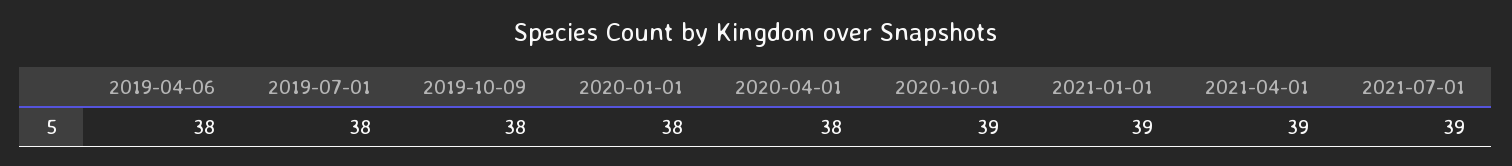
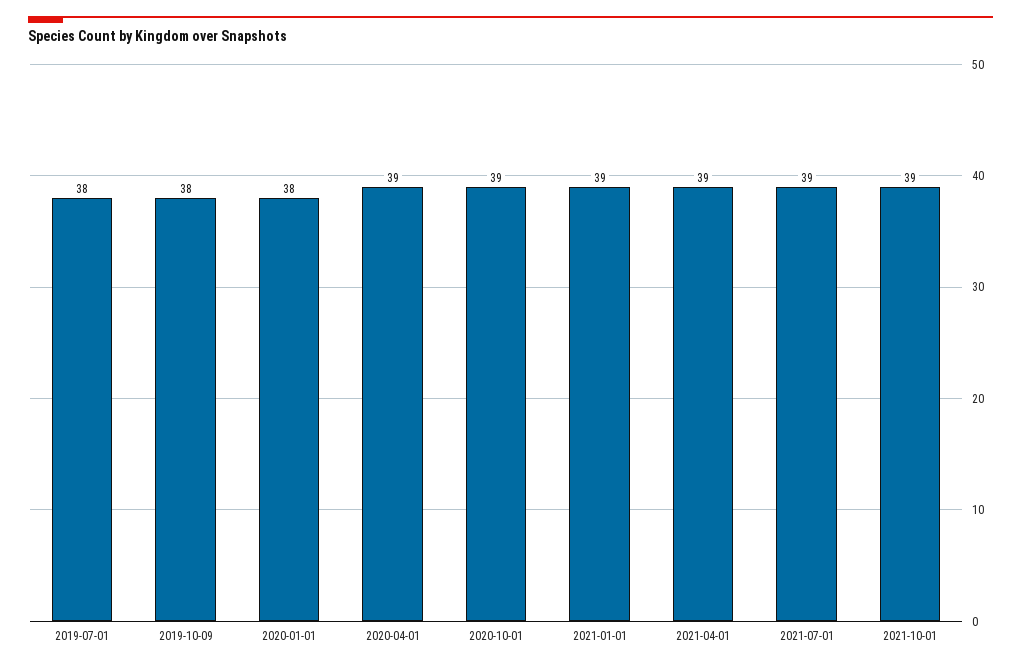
2019-04-06: 38 -> none
2020-04-01: 38 -> 39
2021-10-01: none -> 39

